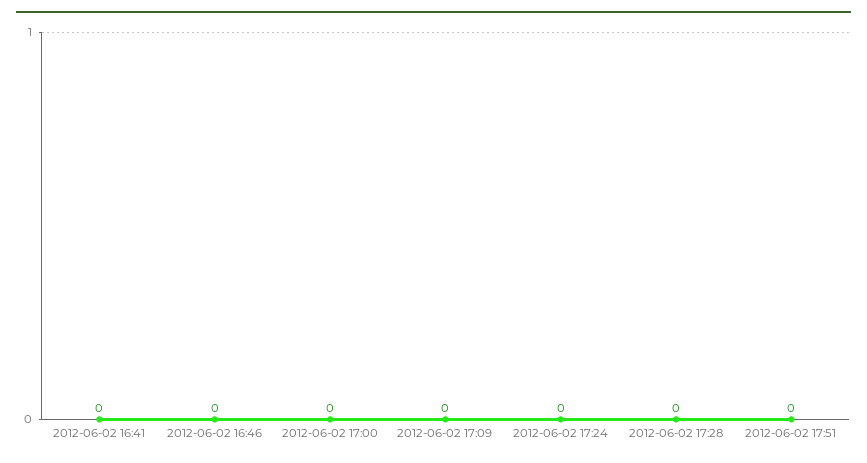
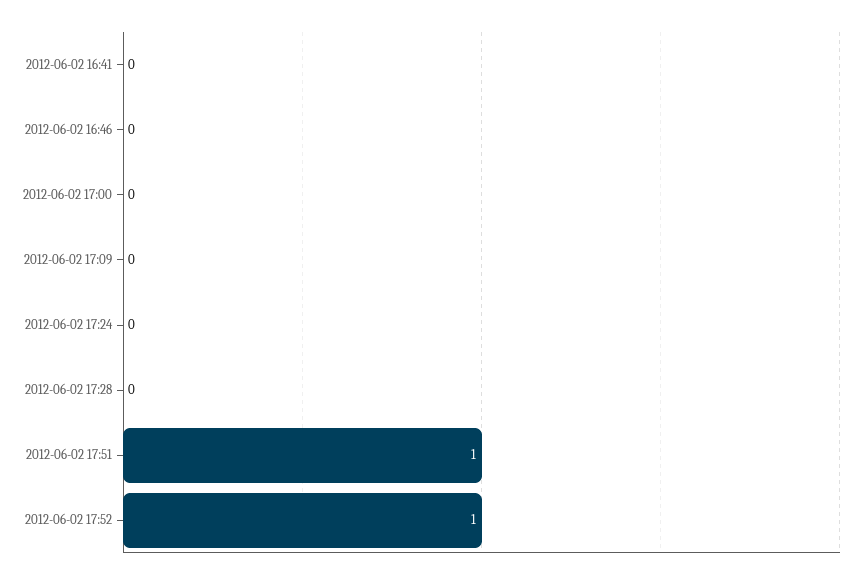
2012-06-02 17:51: 0 -> 1
2012-06-02 17:52: none -> 1

